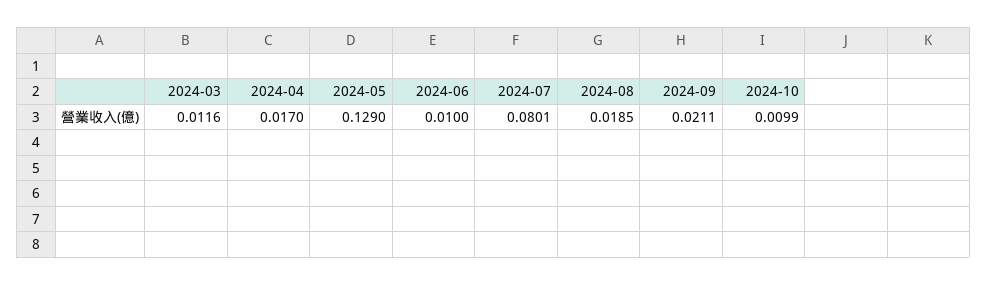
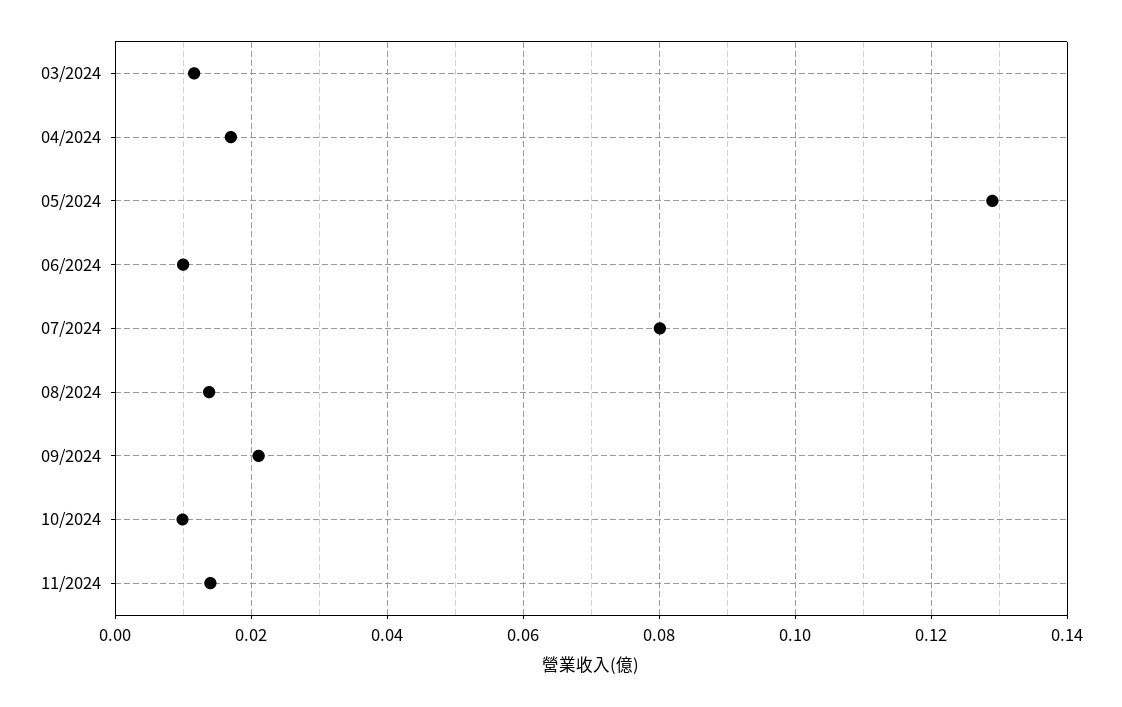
2024-08: 0.0185 -> 0.014
11/2024: none -> 0.014

